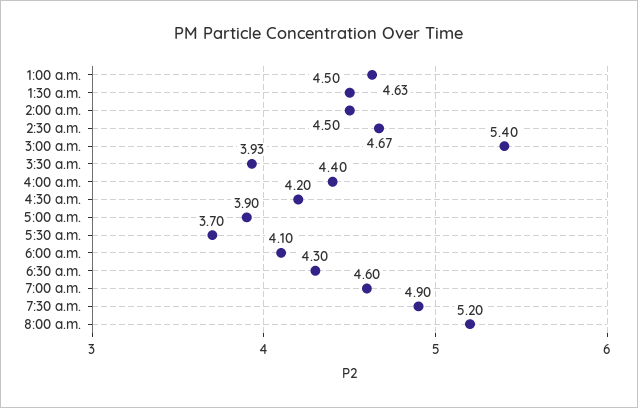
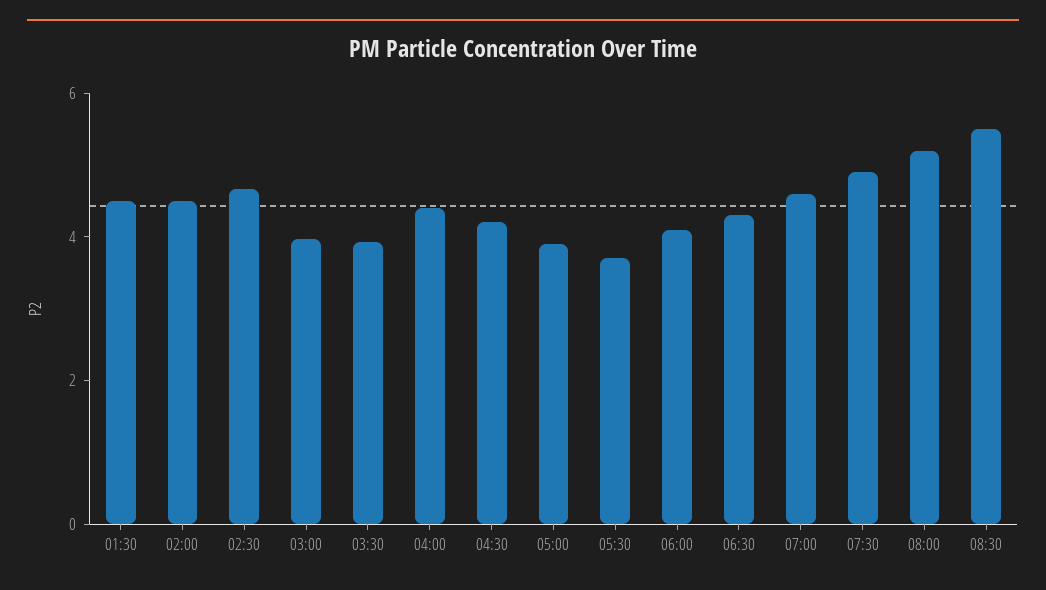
1:00 a.m.: 4.63 -> none
3:00 a.m.: 5.4 -> 4
08:30: none -> 5.5

